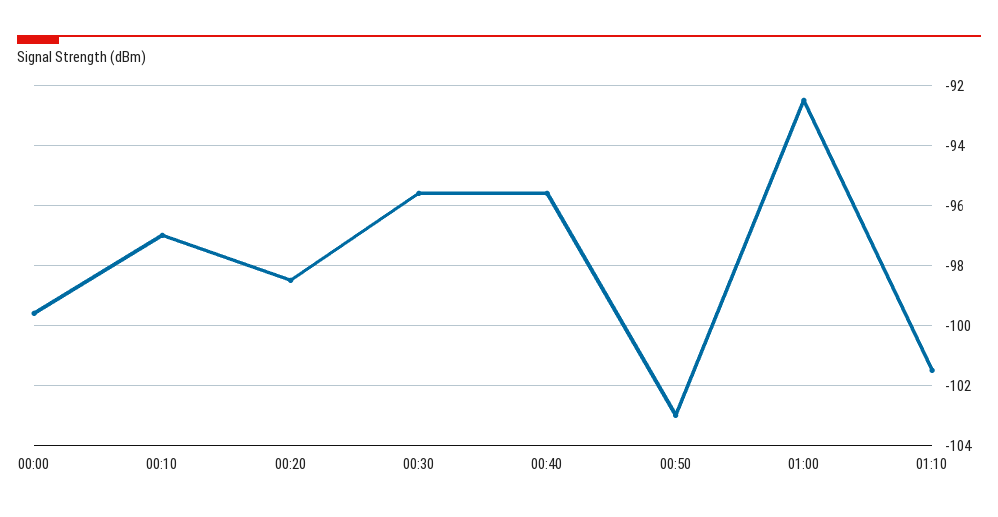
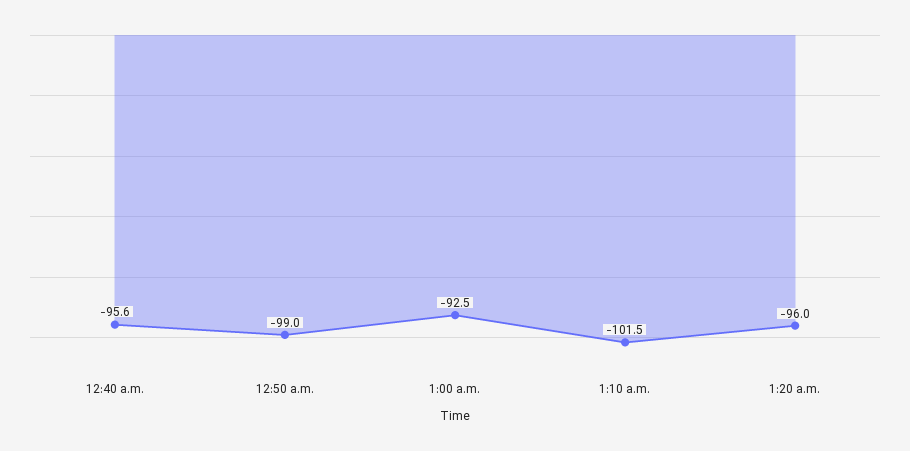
00:00: -99.5 -> none
00:10: -97 -> none
00:20: -98.5 -> none
00:30: -95.5 -> none
00:50: -103 -> -99
1:20 a.m.: none -> -96

